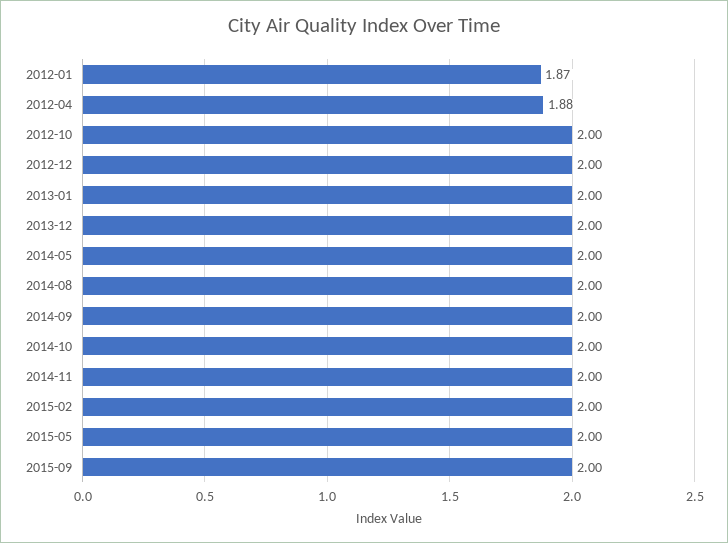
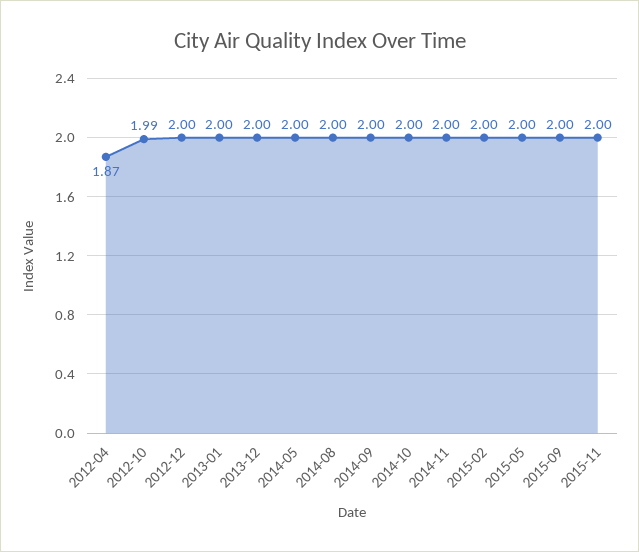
2012-01: 1.87 -> none
2012-04: 1.88 -> 1.87
2012-10: 2 -> 1.99
2015-11: none -> 2

